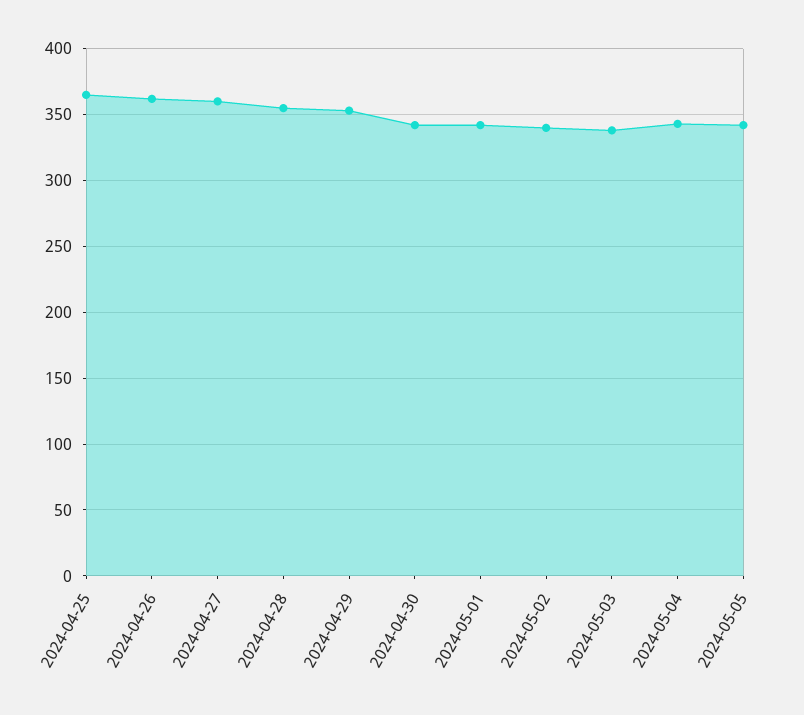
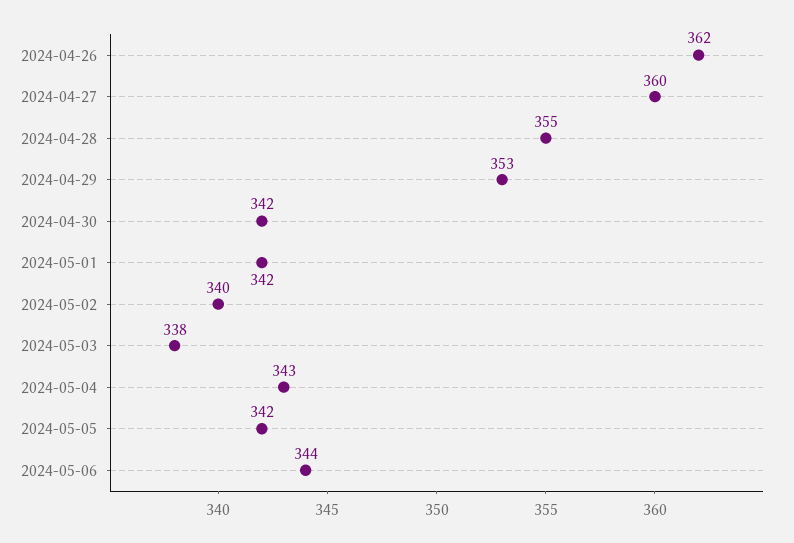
2024-04-25: 365 -> none
2024-05-06: none -> 344

